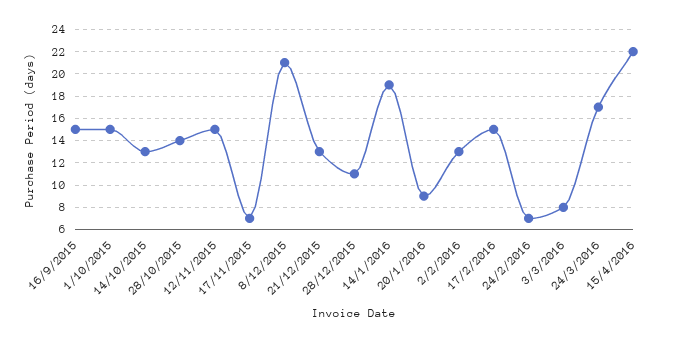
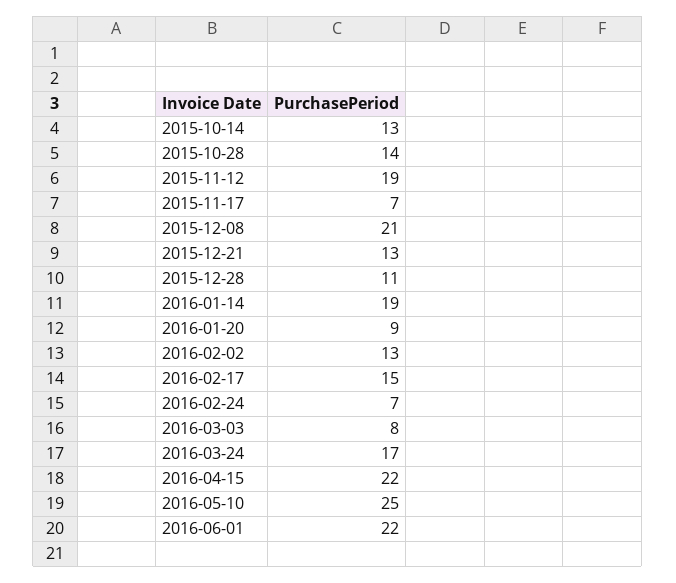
16/9/2015: 15 -> none
1/10/2015: 15 -> none
12/11/2015: 15 -> 19
2016-05-10: none -> 25
2016-06-01: none -> 22

